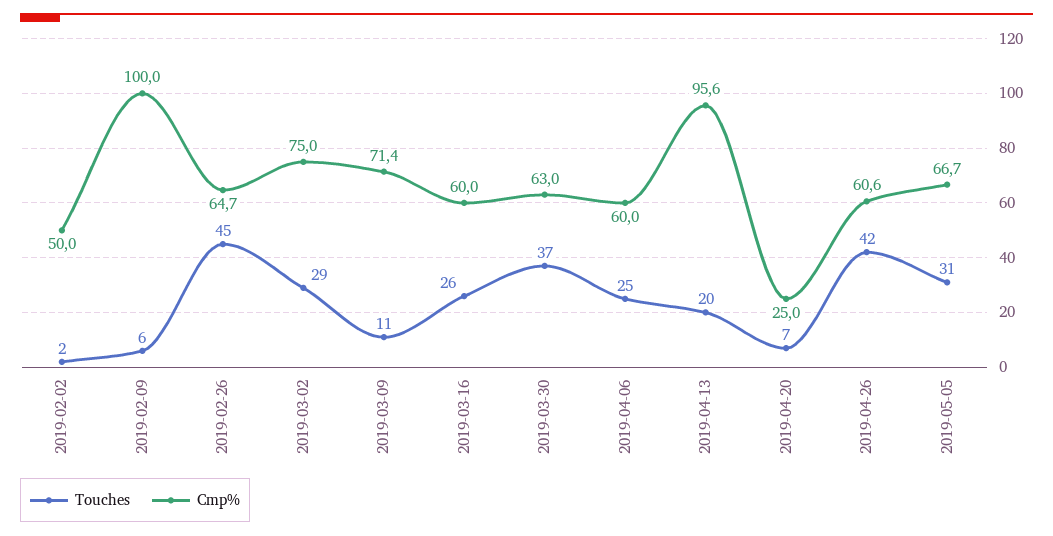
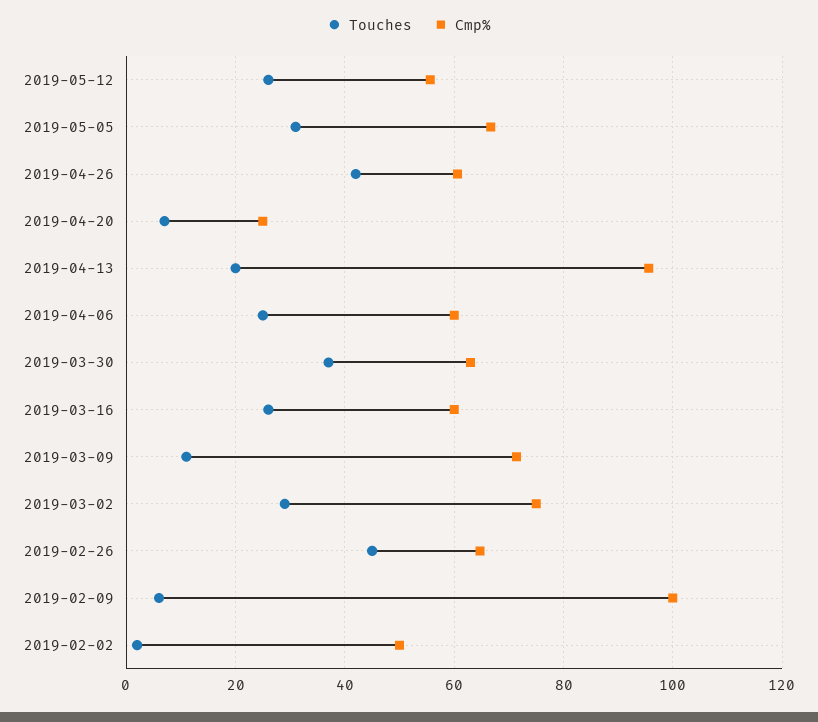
Touches, 2019-05-12: none -> 26
Cmp%, 2019-05-12: none -> 56

